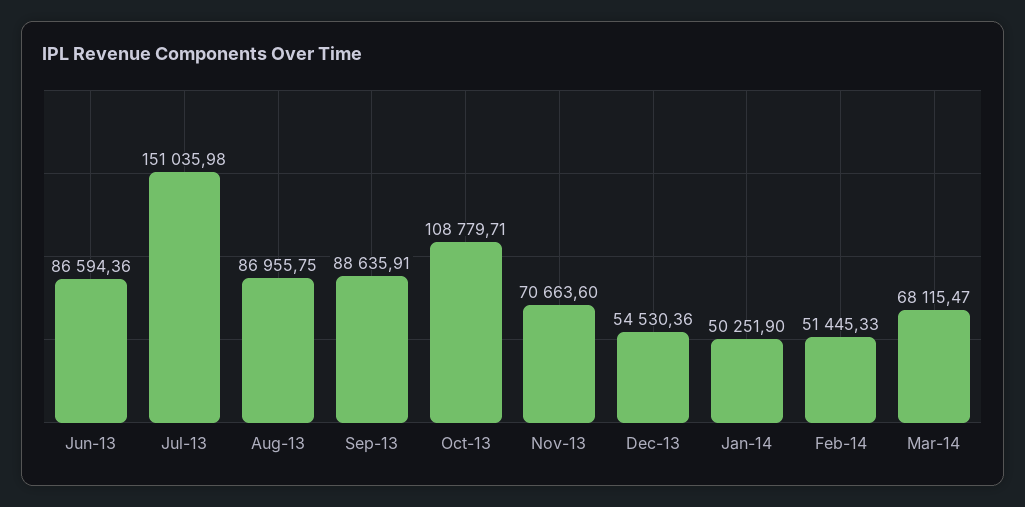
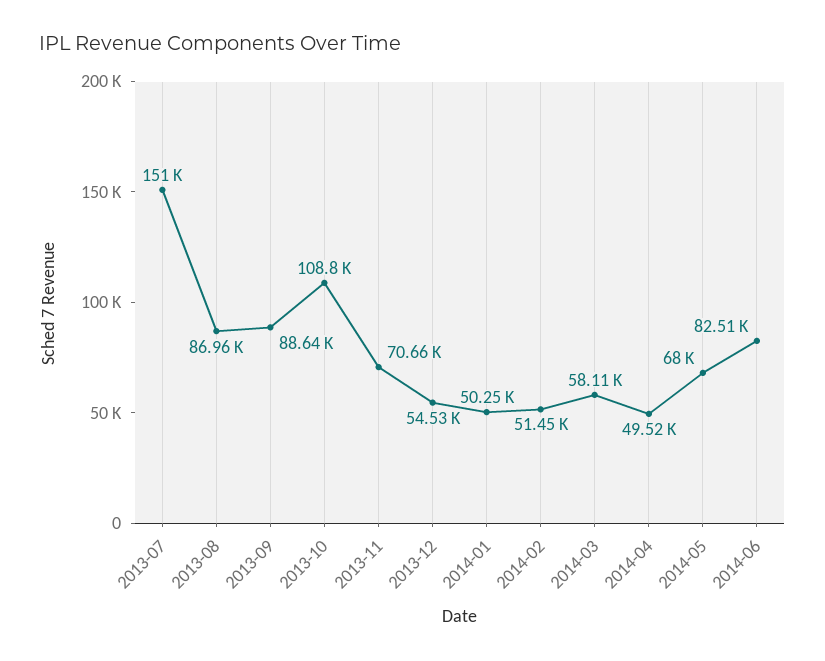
Jun-13: 86594.36 -> none
Mar-14: 68115.47 -> 58110
2014-04: none -> 49520
2014-05: none -> 68000
2014-06: none -> 82510

